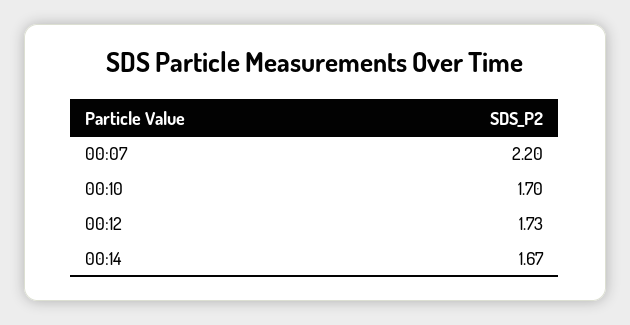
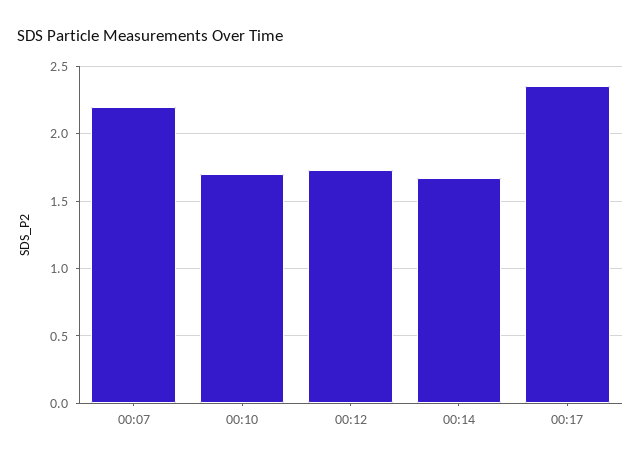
00:17: none -> 2.35

